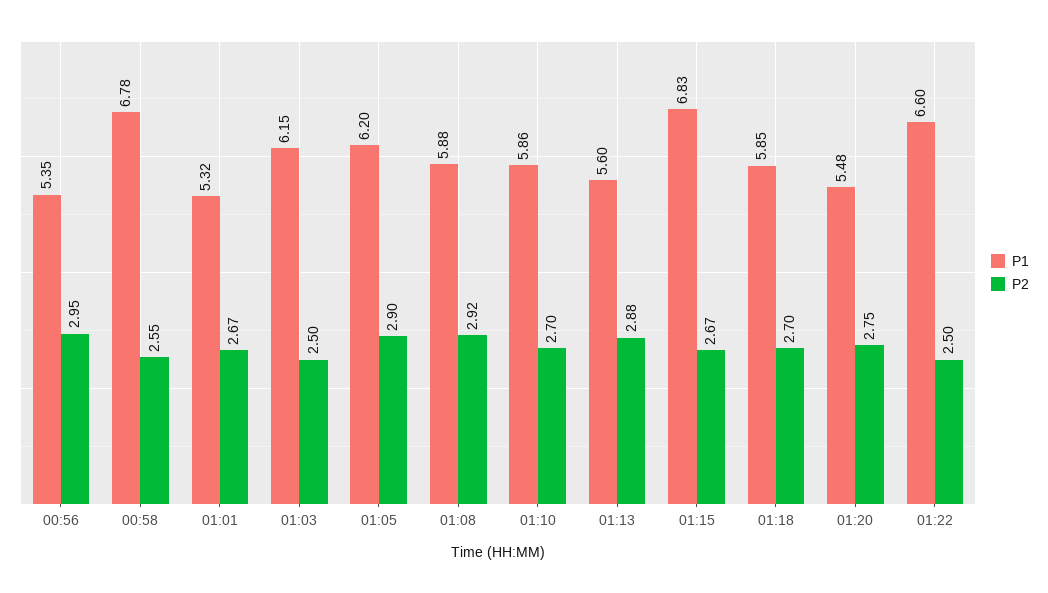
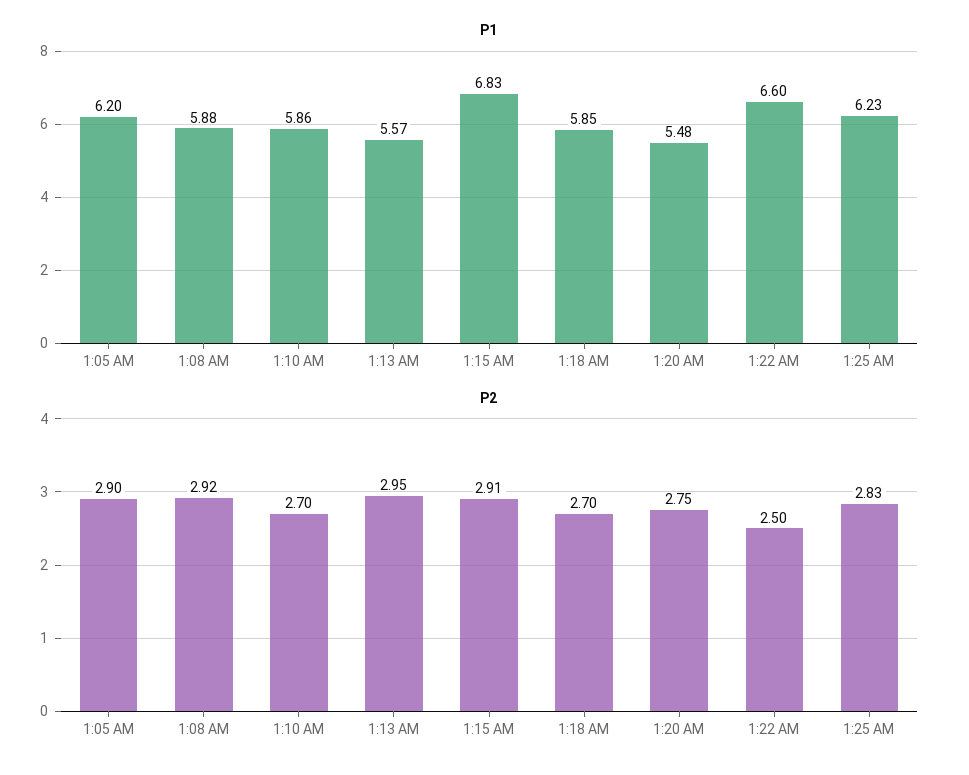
P1, 00:56: 5.35 -> none
P2, 00:56: 2.95 -> none
P1, 00:58: 6.78 -> none
P2, 00:58: 2.55 -> none
P1, 01:01: 5.32 -> none
P2, 01:01: 2.67 -> none
P1, 01:03: 6.15 -> none
P2, 01:03: 2.5 -> none
P1, 01:13: 5.6 -> 5.57
P2, 01:13: 2.88 -> 2.95
P2, 01:15: 2.67 -> 2.91
P1, 1:25 AM: none -> 6.23
P2, 1:25 AM: none -> 2.83

